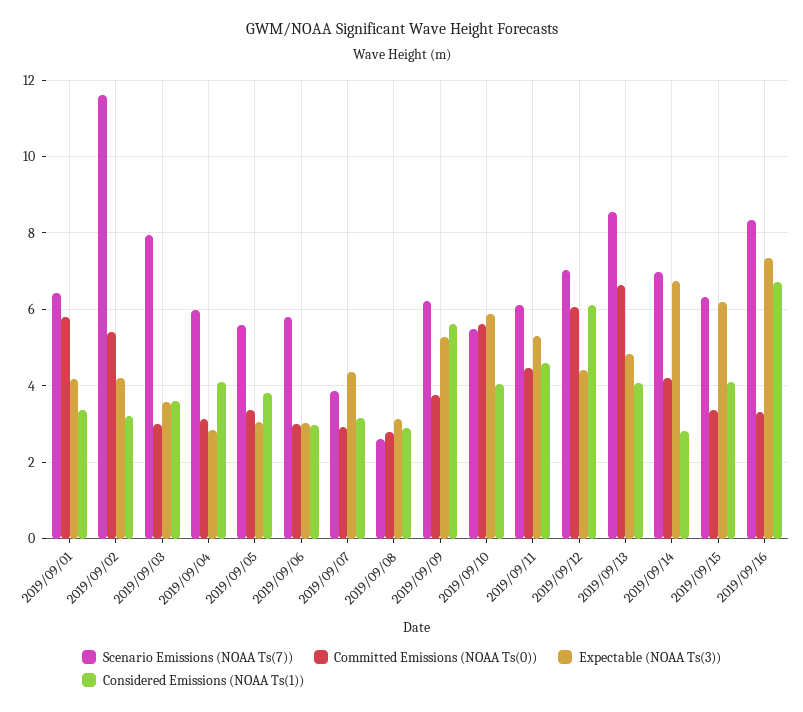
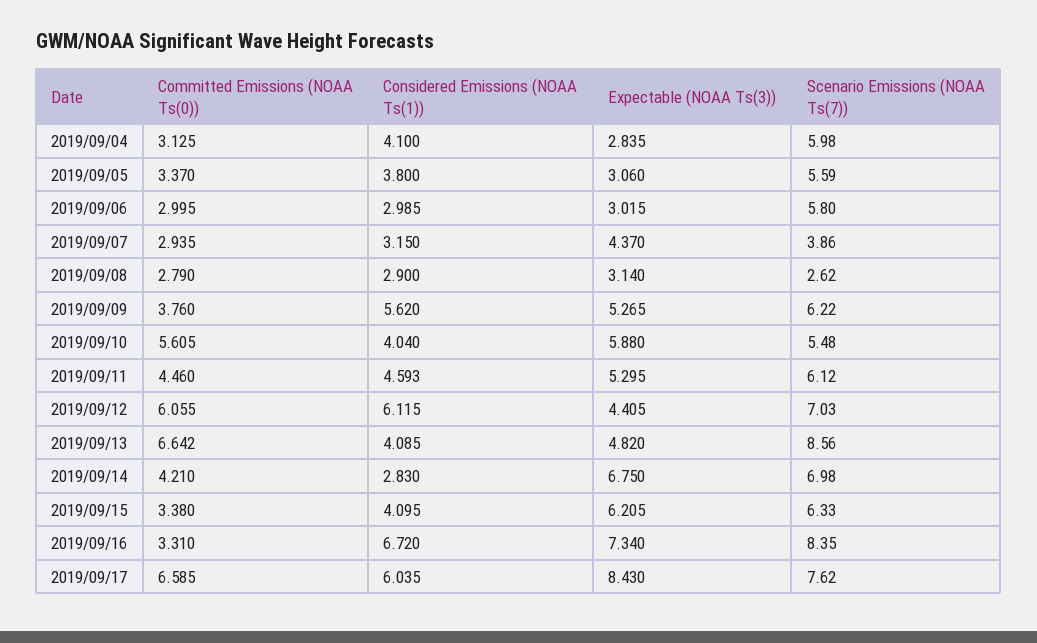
Scenario Emissions (NOAA Ts(7)), 2019/09/01: 6.4 -> none
Committed Emissions (NOAA Ts(0)), 2019/09/01: 5.8 -> none
Expectable (NOAA Ts(3)), 2019/09/01: 4.2 -> none
Considered Emissions (NOAA Ts(1)), 2019/09/01: 3.4 -> none
Scenario Emissions (NOAA Ts(7)), 2019/09/02: 11.6 -> none
Committed Emissions (NOAA Ts(0)), 2019/09/02: 5.4 -> none
Expectable (NOAA Ts(3)), 2019/09/02: 4.2 -> none
Considered Emissions (NOAA Ts(1)), 2019/09/02: 3.2 -> none
Scenario Emissions (NOAA Ts(7)), 2019/09/03: 8 -> none
Committed Emissions (NOAA Ts(0)), 2019/09/03: 3 -> none
Expectable (NOAA Ts(3)), 2019/09/03: 3.6 -> none
Considered Emissions (NOAA Ts(1)), 2019/09/03: 3.6 -> none
Committed Emissions (NOAA Ts(0)), 2019/09/17: none -> 6.585
Considered Emissions (NOAA Ts(1)), 2019/09/17: none -> 6.035
Expectable (NOAA Ts(3)), 2019/09/17: none -> 8.43
Scenario Emissions (NOAA Ts(7)), 2019/09/17: none -> 7.62

